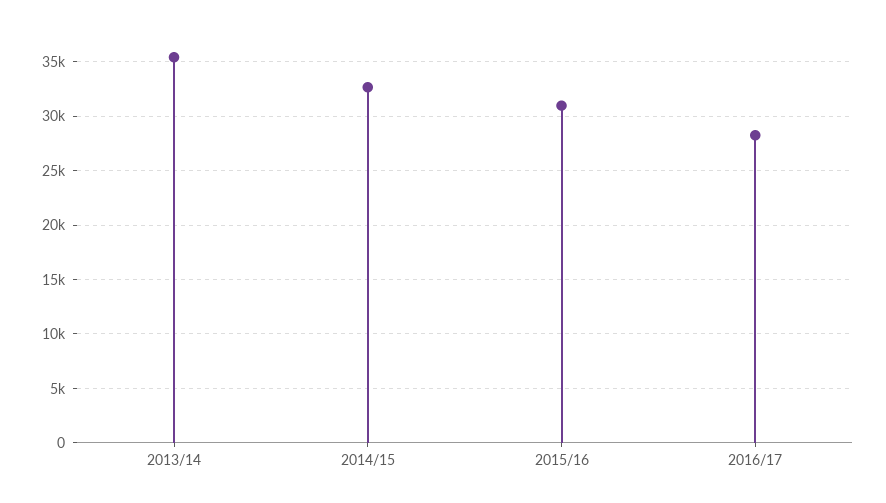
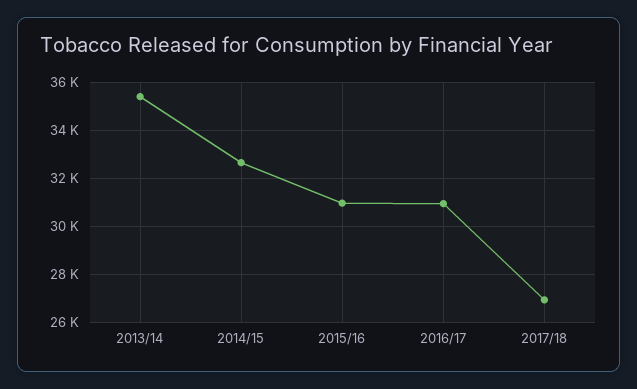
2016/17: 28000 -> 31000
2017/18: none -> 27000

